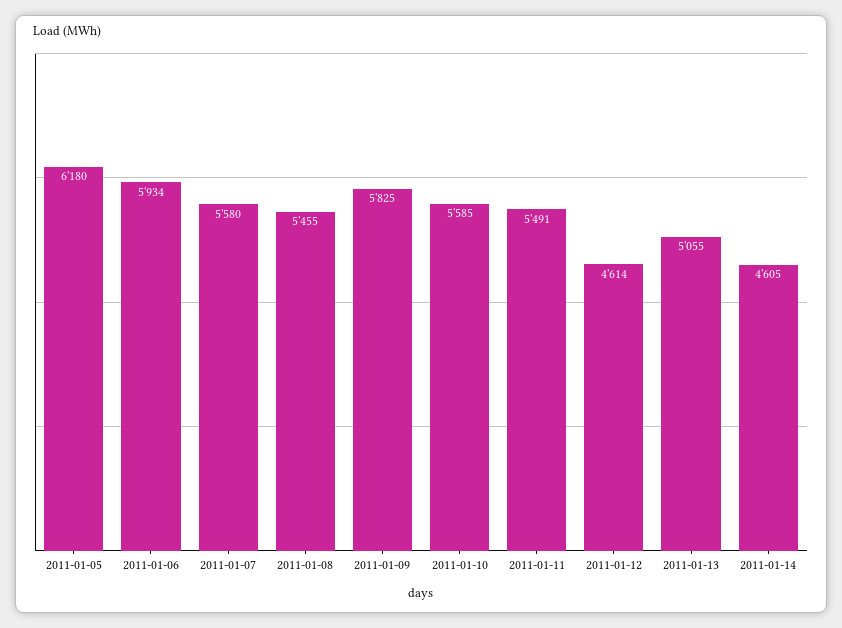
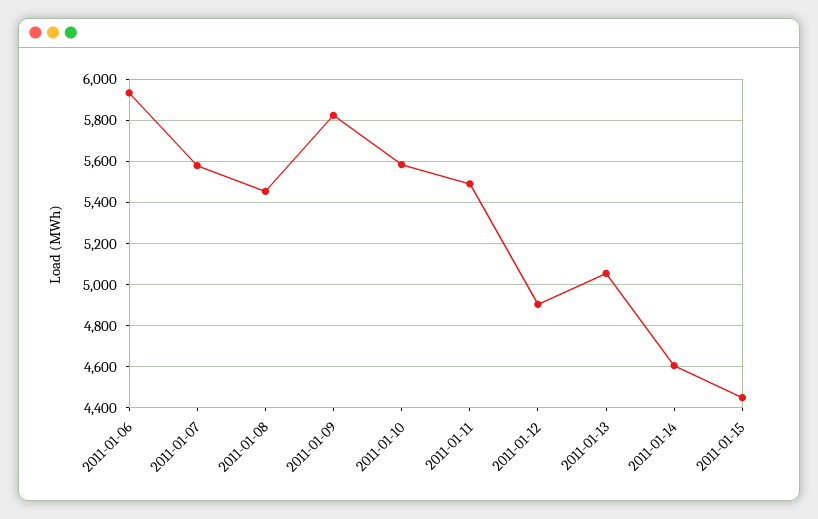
2011-01-05: 6180 -> none
2011-01-12: 4614 -> 4900
2011-01-15: none -> 4450

